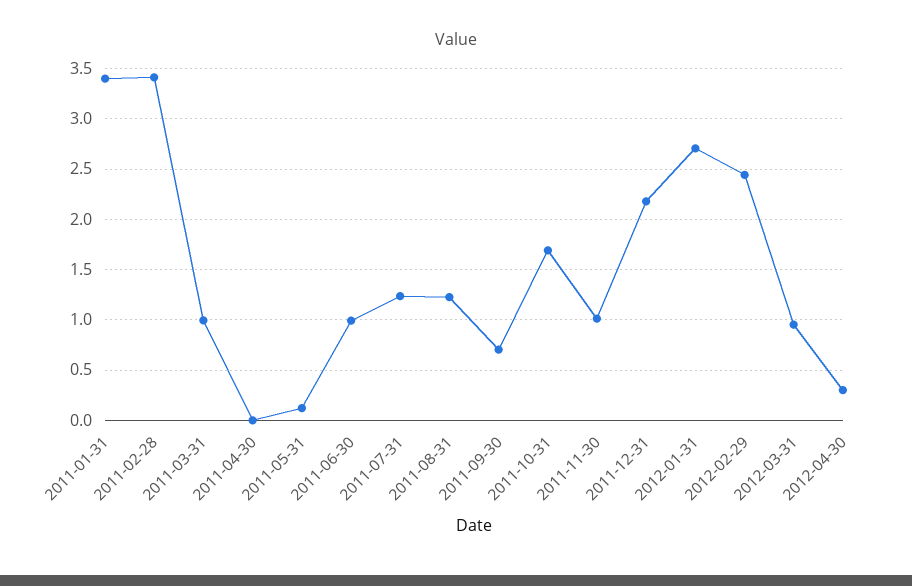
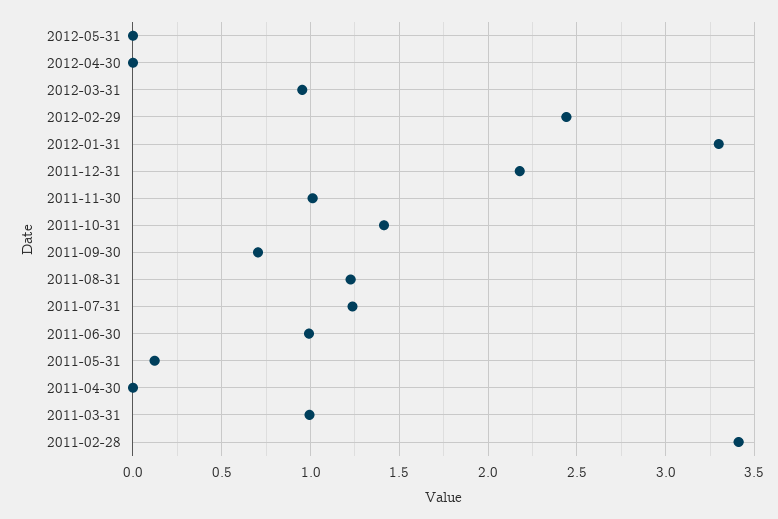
2011-01-31: 3.4 -> none
2011-10-31: 1.7 -> 1.4
2012-01-31: 2.7 -> 3.3
2012-04-30: 0.3 -> 0
2012-05-31: none -> 0

